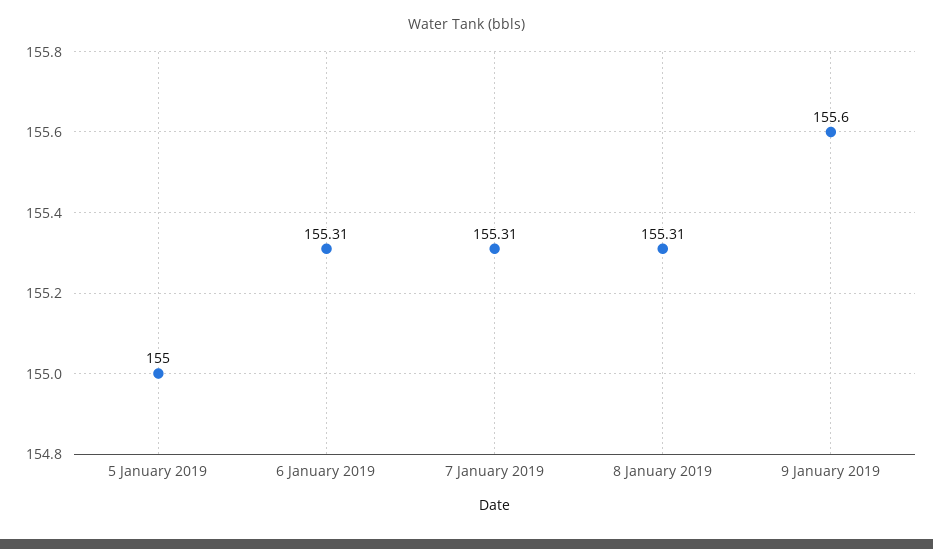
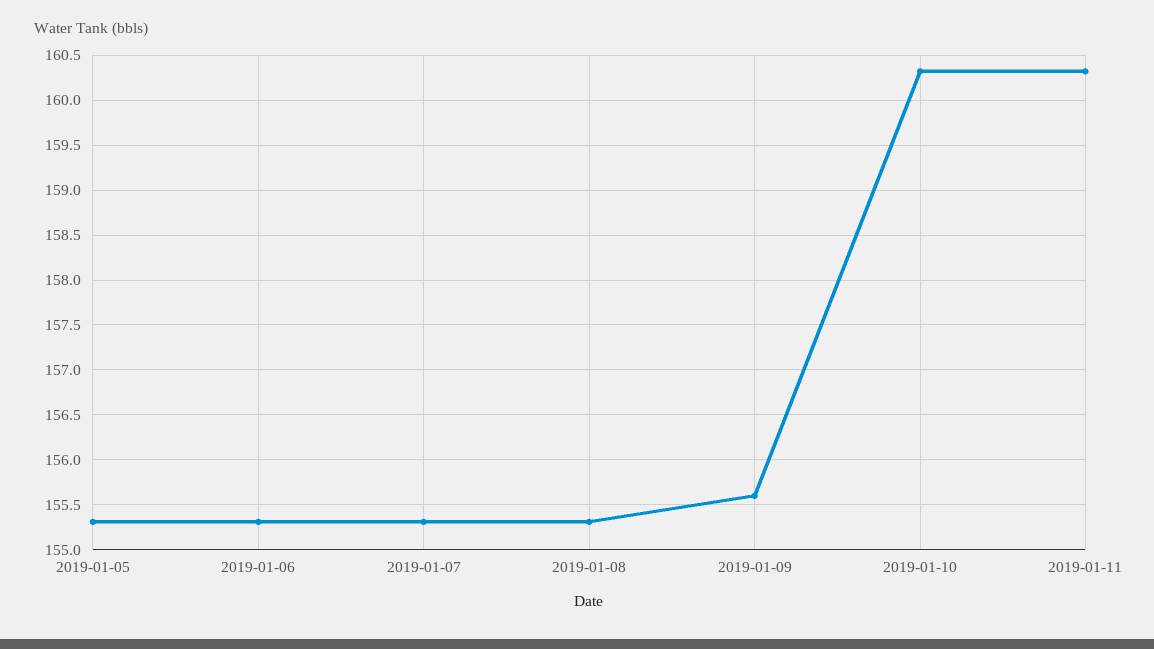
5 January 2019: 155 -> 155.3
2019-01-10: none -> 160.3
2019-01-11: none -> 160.3

